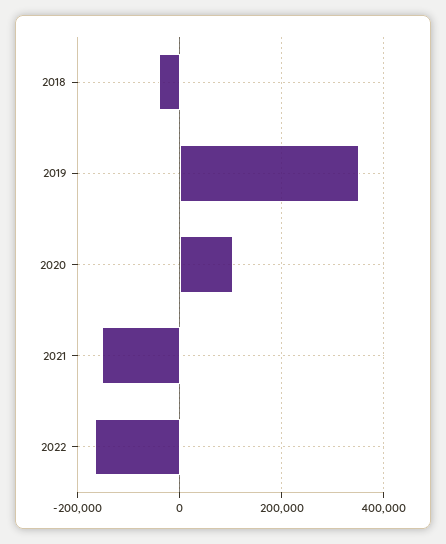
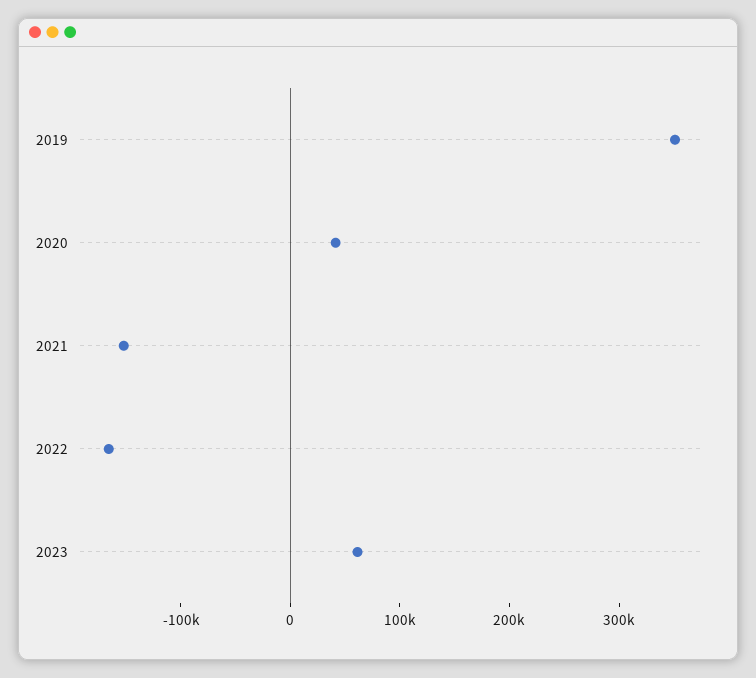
2018: -40000 -> none
2020: 100000 -> 40000
2023: none -> 60000

